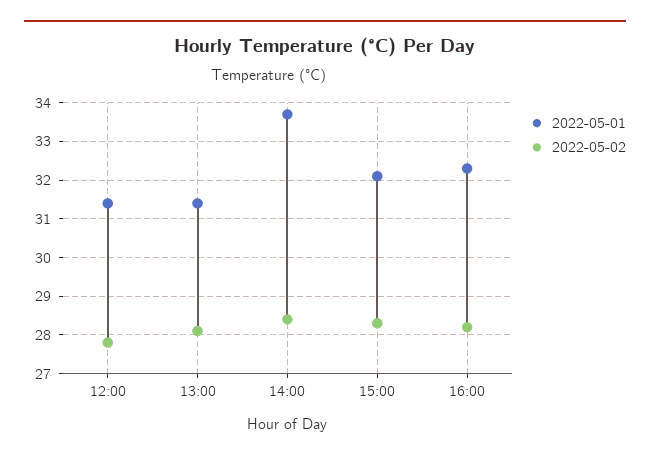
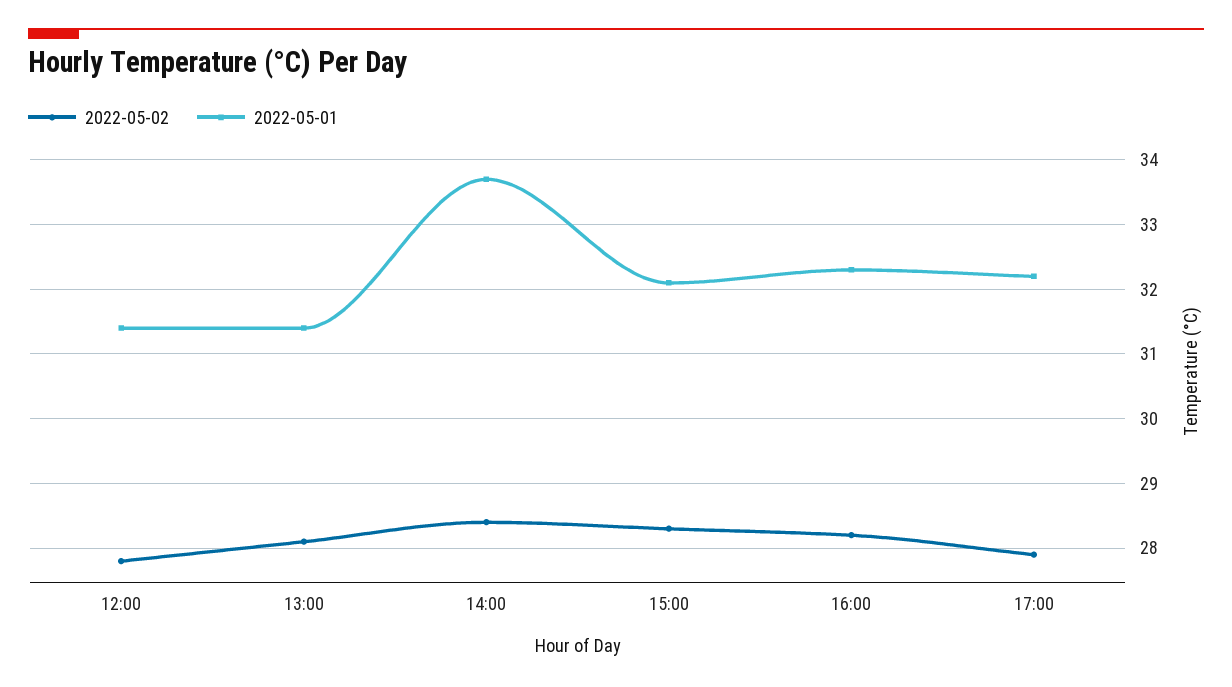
2022-05-02, 17:00: none -> 27.9
2022-05-01, 17:00: none -> 32.2

